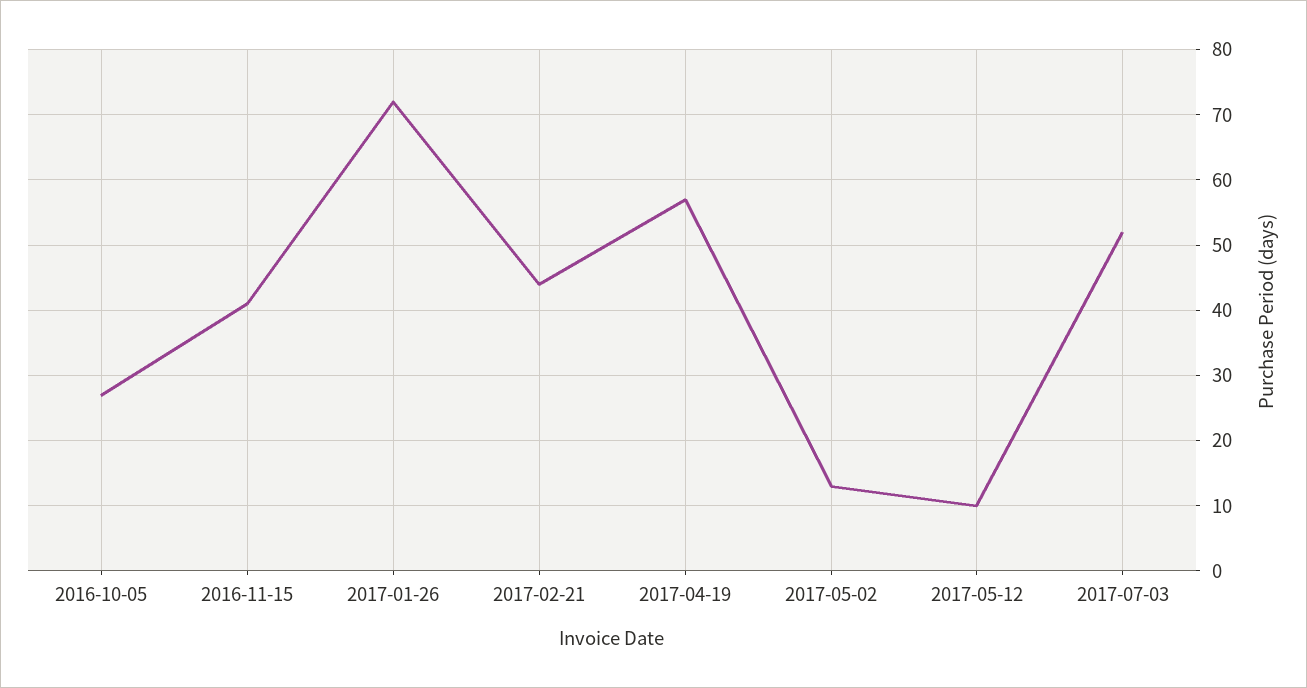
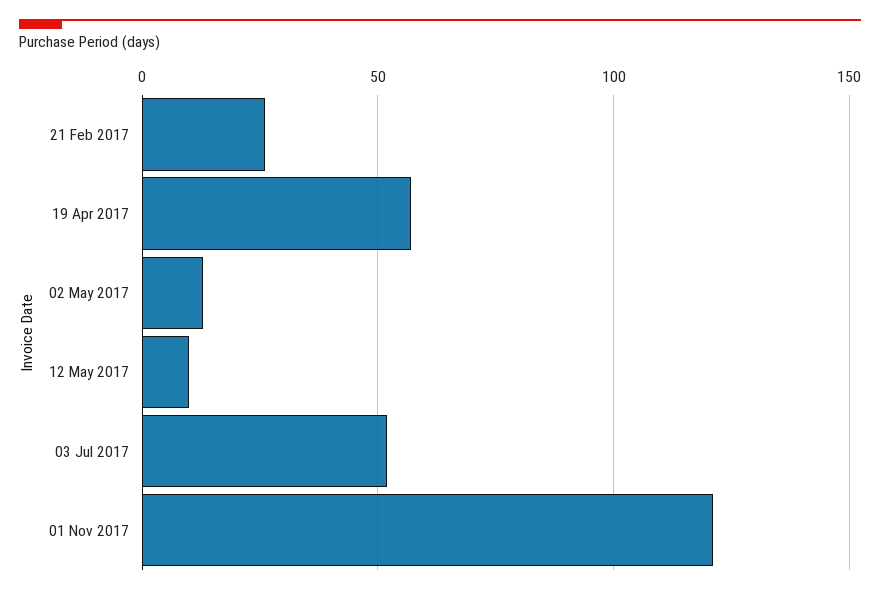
2016-10-05: 27 -> none
2016-11-15: 41 -> none
2017-01-26: 72 -> none
2017-02-21: 44 -> 25
01 Nov 2017: none -> 120

